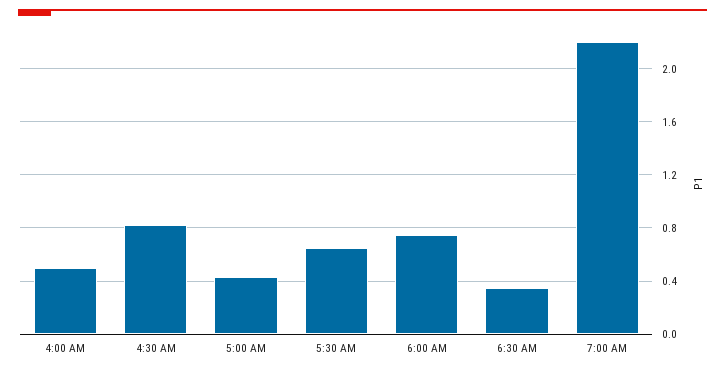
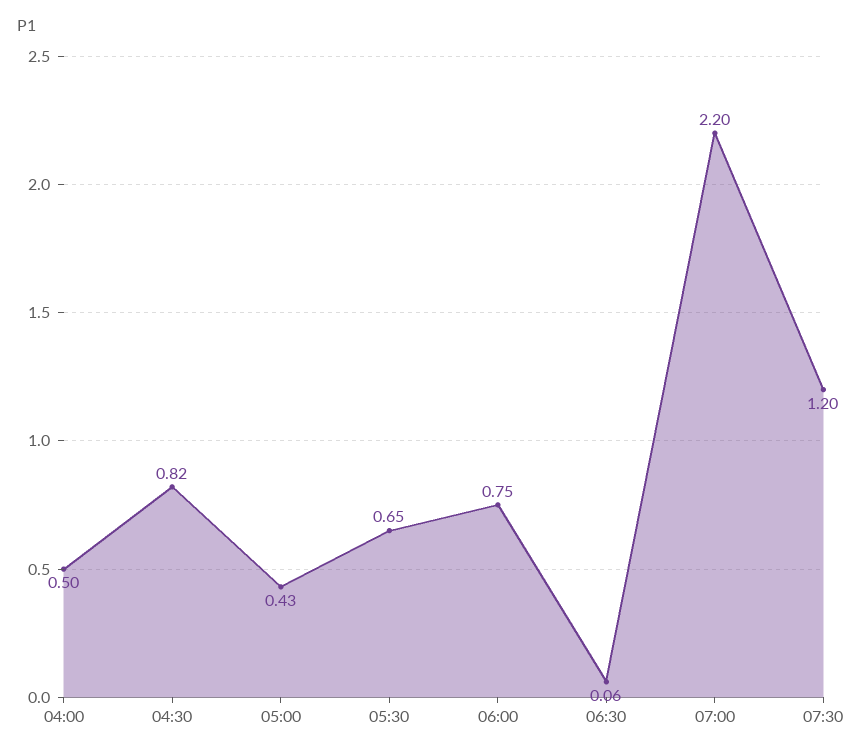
6:30 AM: 0.35 -> 0.06
07:30: none -> 1.2

